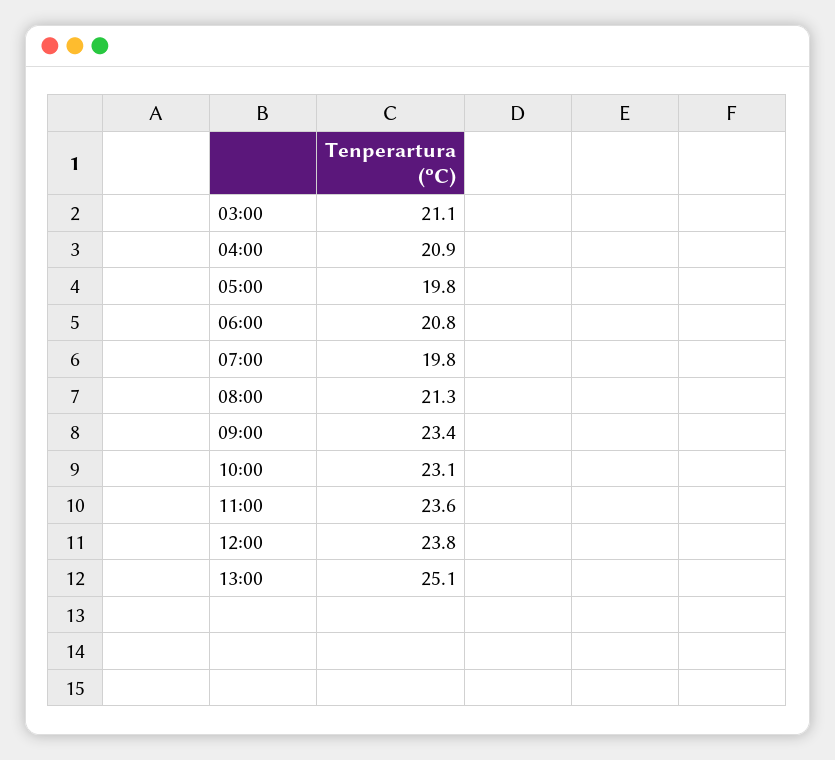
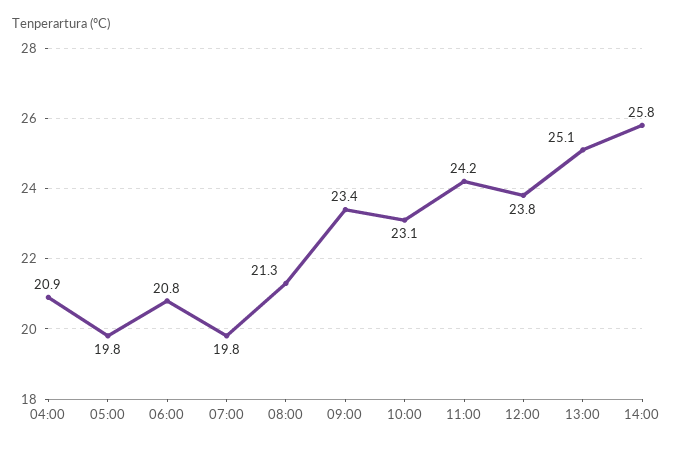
03:00: 21.1 -> none
11:00: 23.6 -> 24.2
14:00: none -> 25.8

